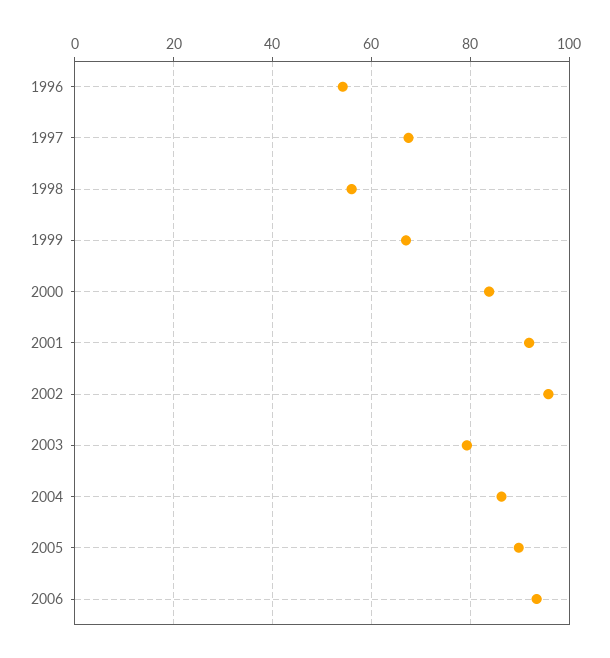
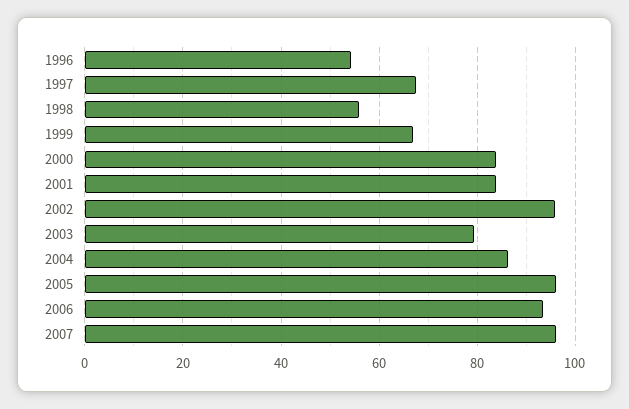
2001: 92 -> 84
2005: 90 -> 96
2007: none -> 96

